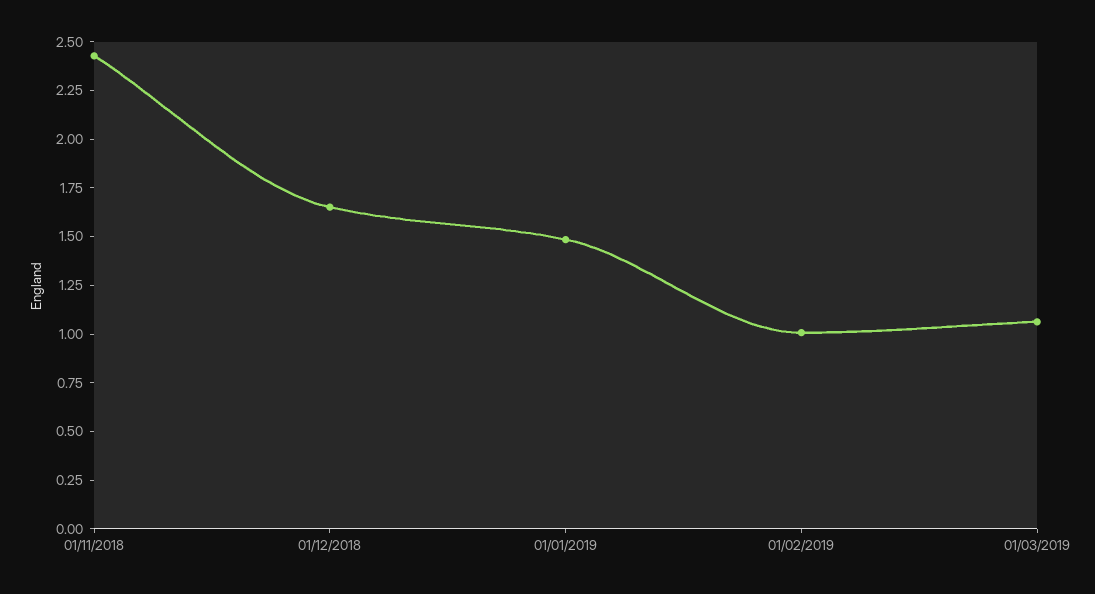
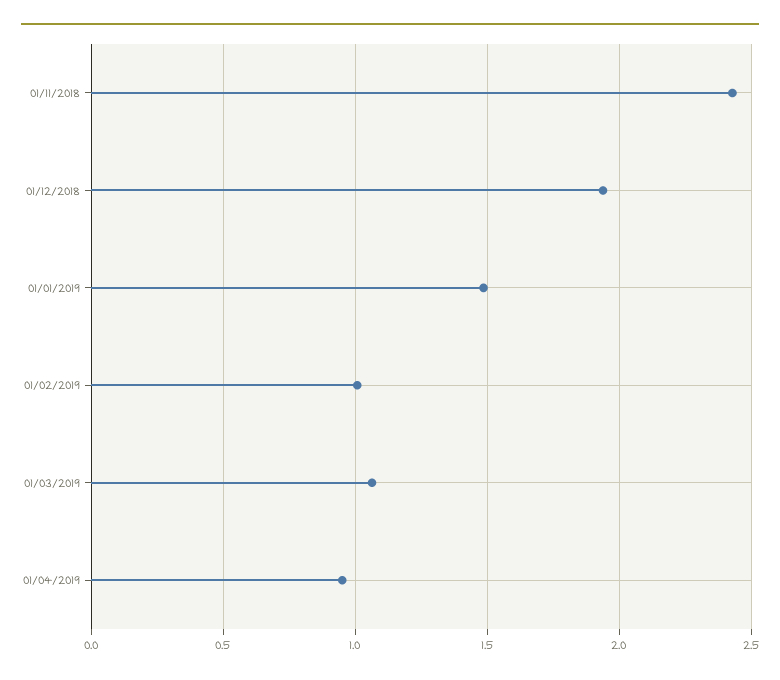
01/12/2018: 1.65 -> 1.95
01/04/2019: none -> 0.95

